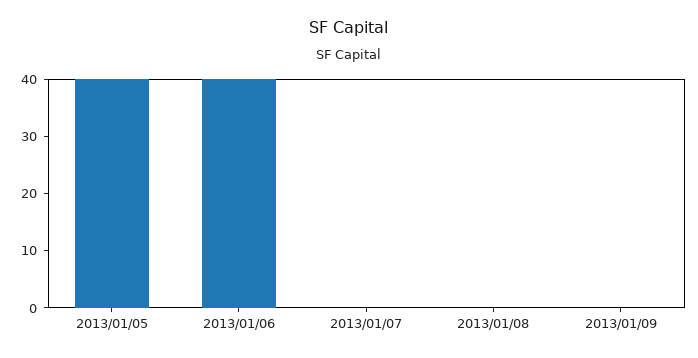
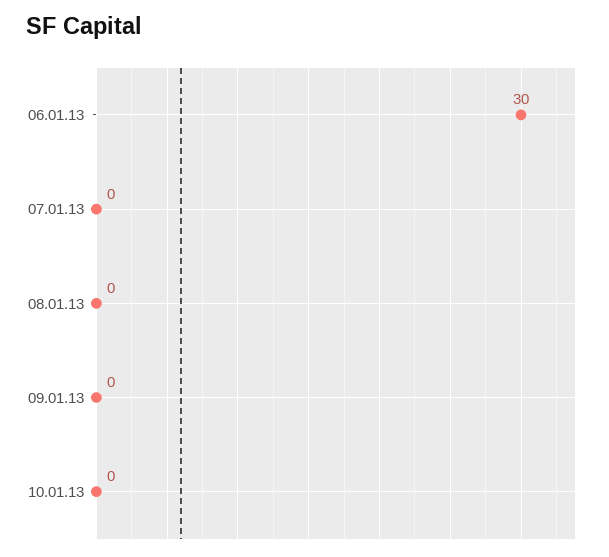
2013/01/05: 40 -> none
2013/01/06: 40 -> 30
10.01.13: none -> 0

